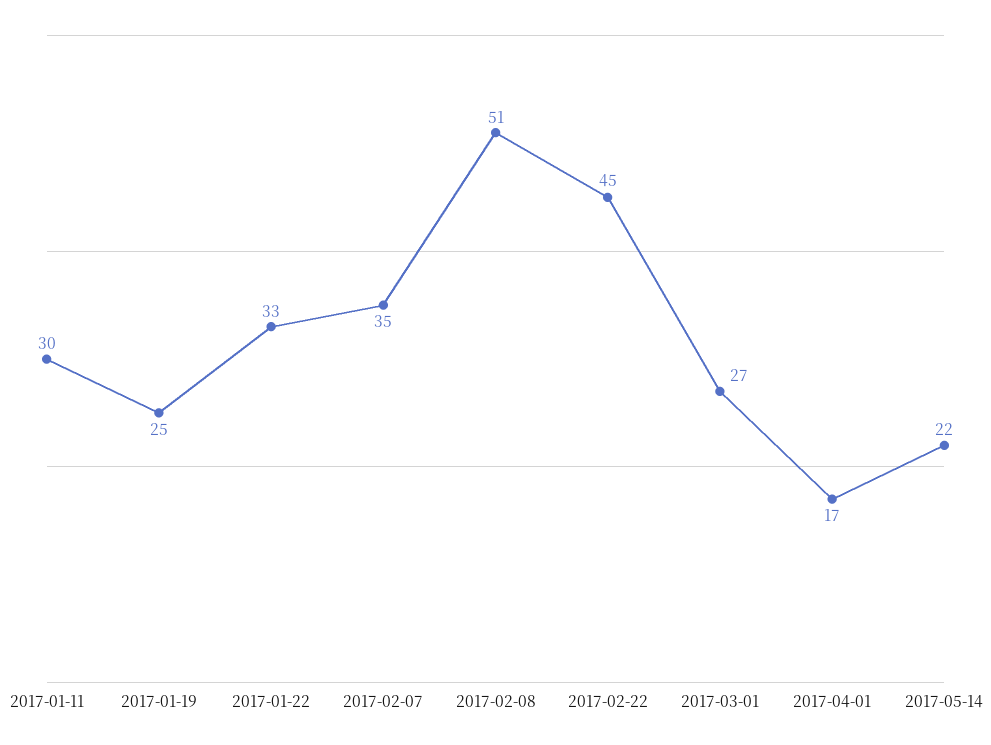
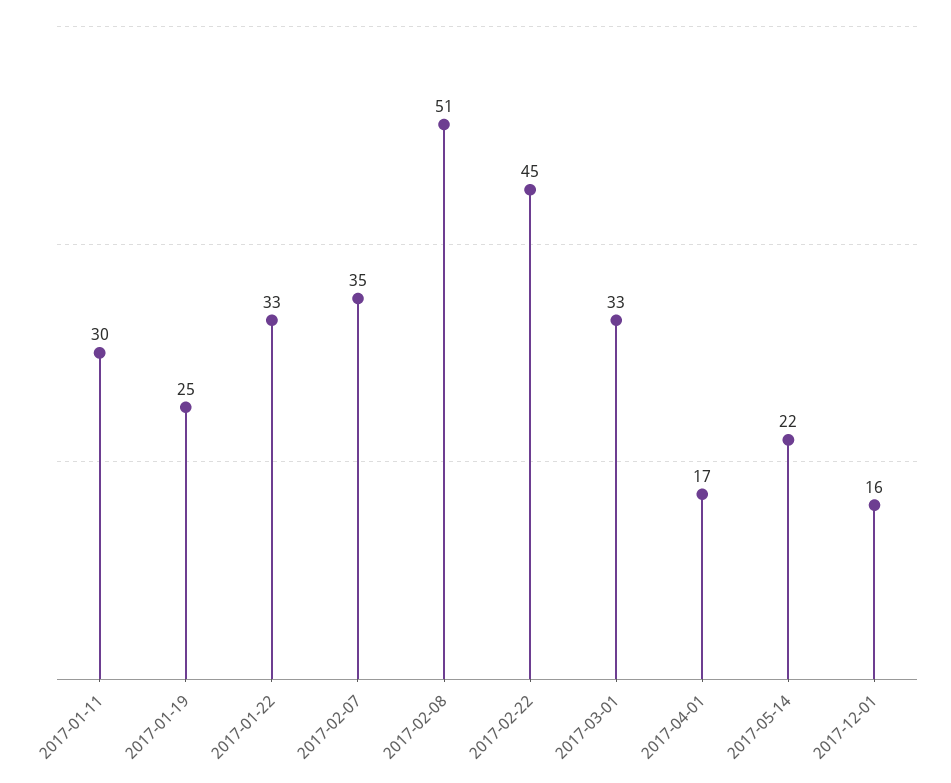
2017-03-01: 27 -> 33
2017-12-01: none -> 16

